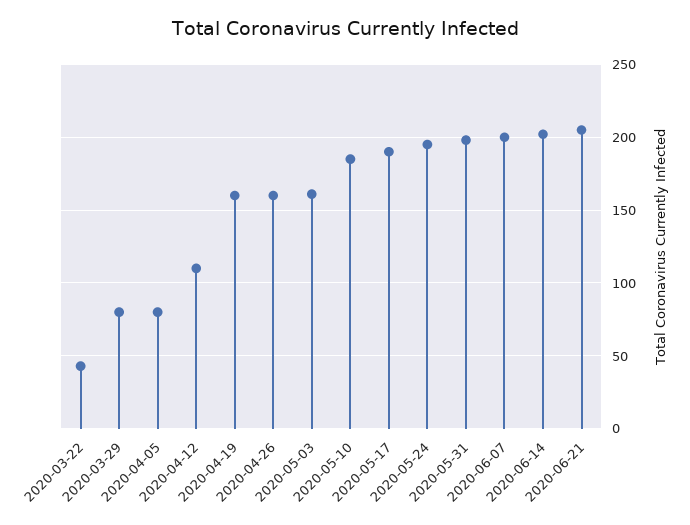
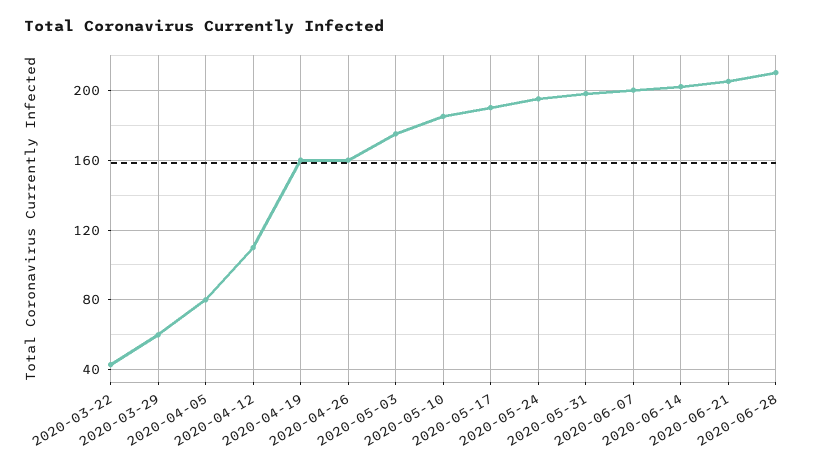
2020-03-29: 80 -> 60
2020-05-03: 160 -> 175
2020-06-28: none -> 210

